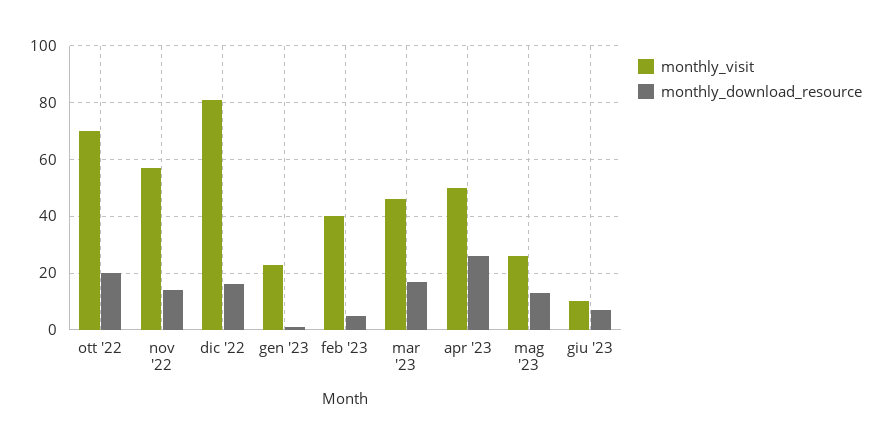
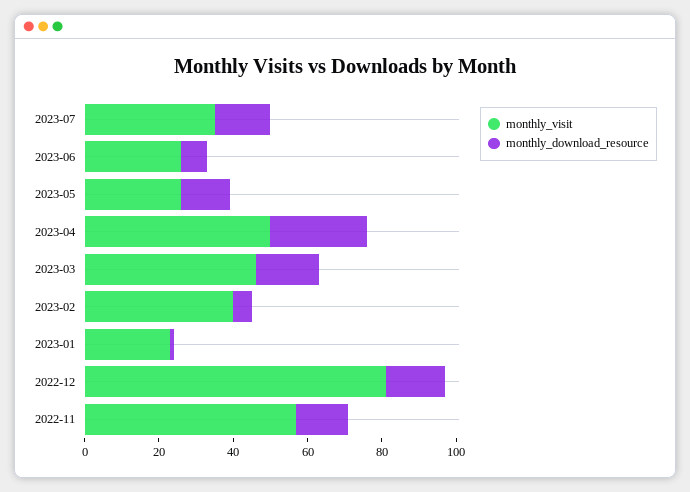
monthly_visit, ott '22: 70 -> none
monthly_download_resource, ott '22: 20 -> none
monthly_visit, giu '23: 10 -> 25
monthly_visit, 2023-07: none -> 35
monthly_download_resource, 2023-07: none -> 15

